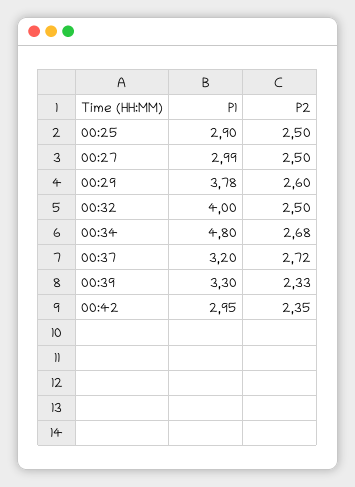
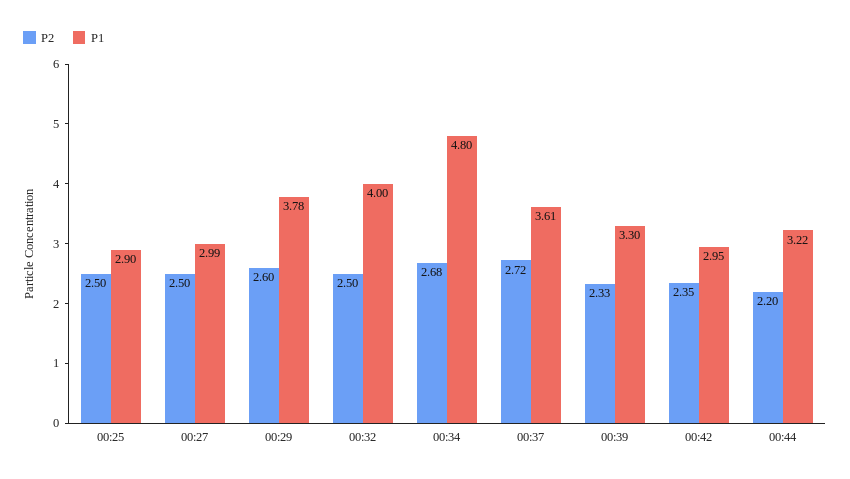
P1, 00:37: 3.2 -> 3.61
P2, 00:44: none -> 2.2
P1, 00:44: none -> 3.22

